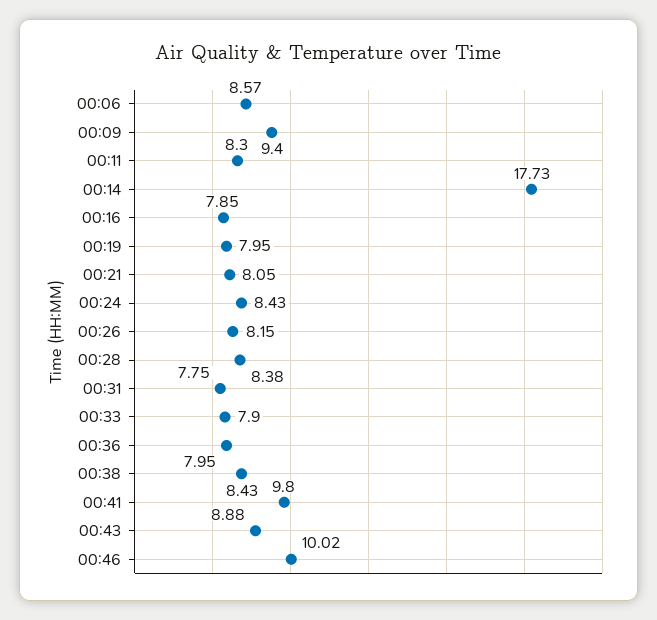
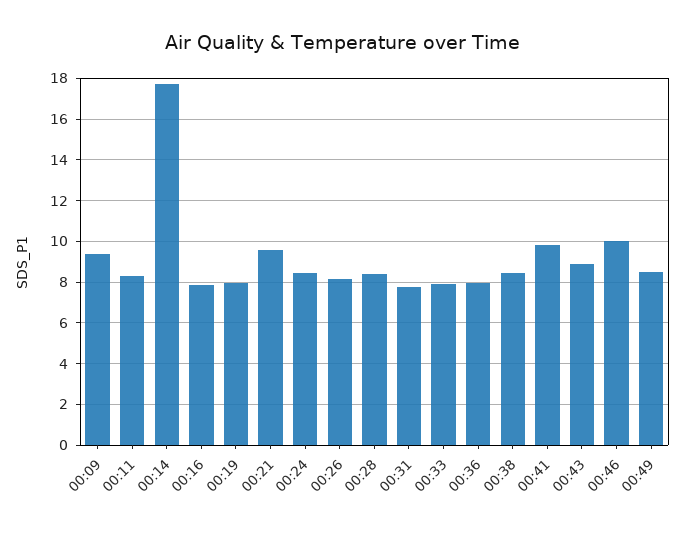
00:06: 8.57 -> none
00:21: 8.05 -> 9.5
00:49: none -> 8.5

